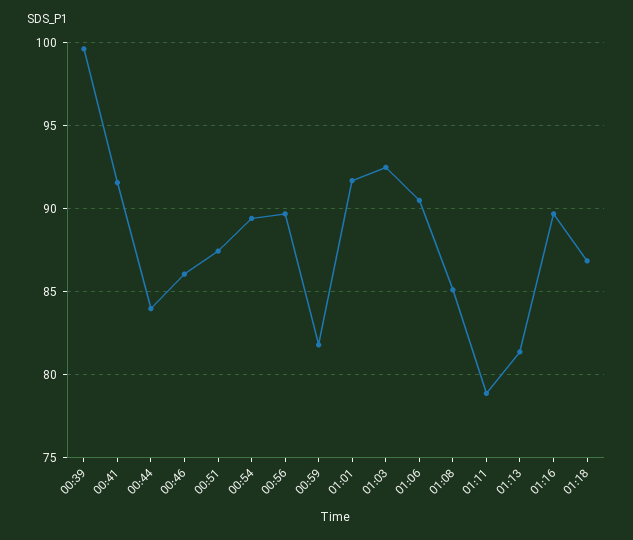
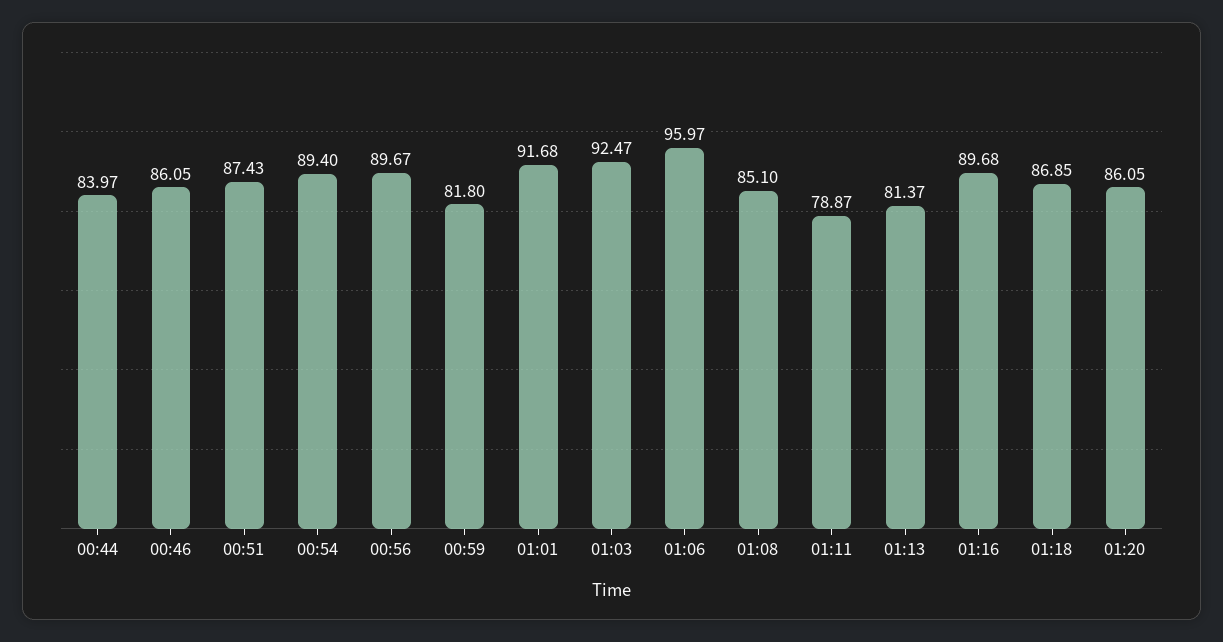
00:39: 99.5 -> none
00:41: 91.5 -> none
01:06: 90.5 -> 95.97
01:20: none -> 86.05

